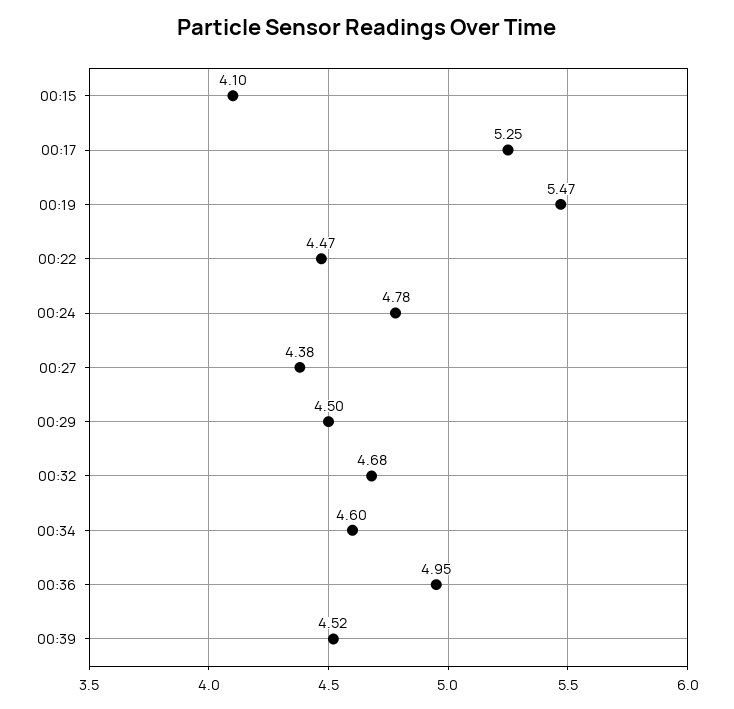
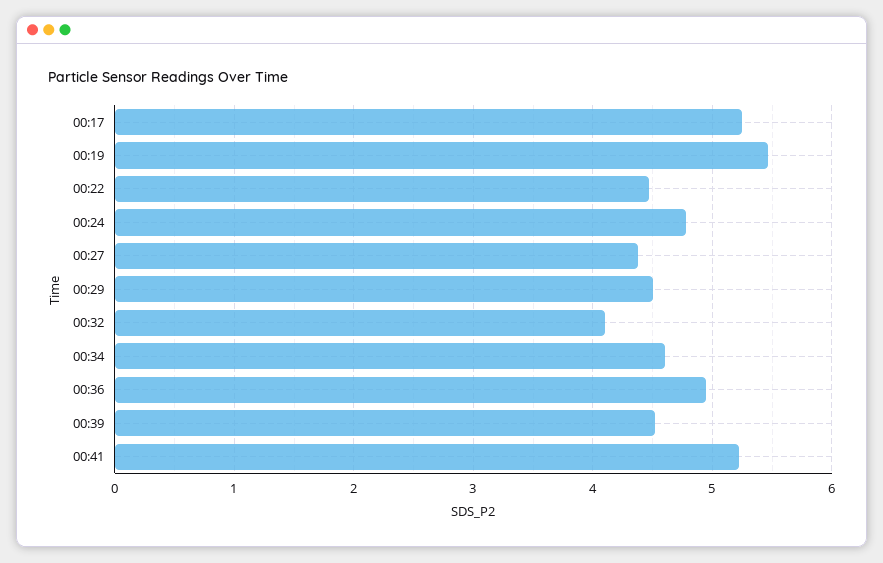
00:15: 4.1 -> none
00:32: 4.68 -> 4.1
00:41: none -> 5.2

